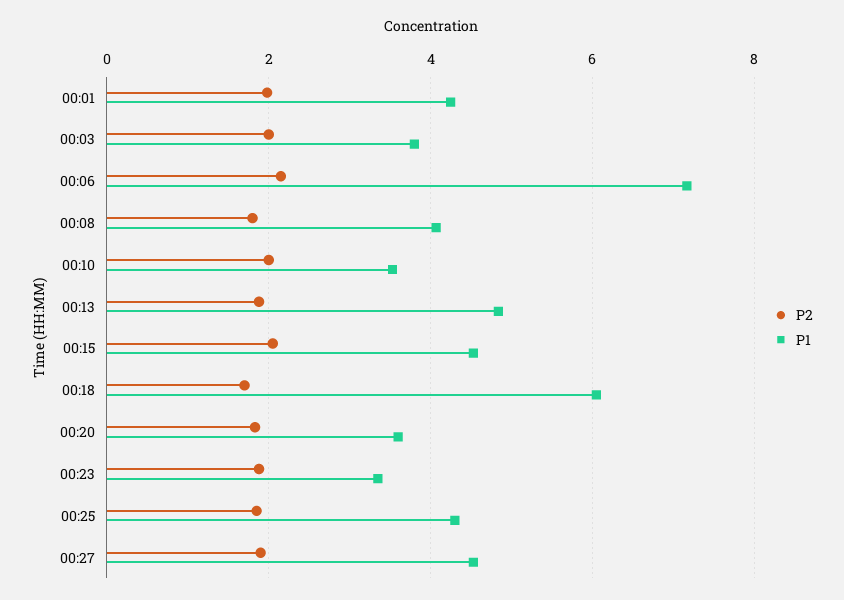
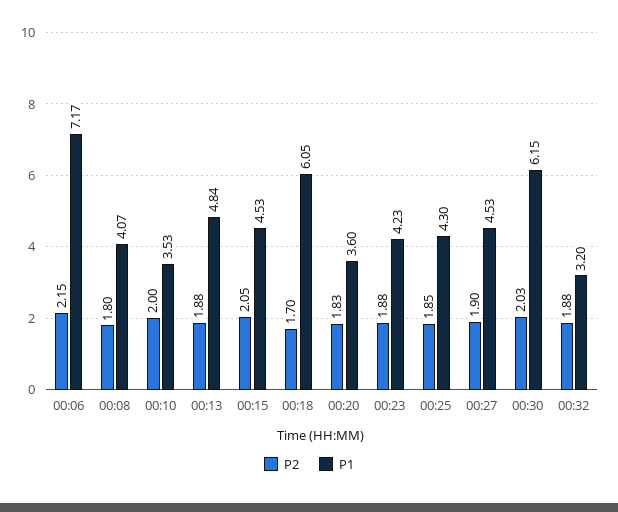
P2, 00:01: 2 -> none
P1, 00:01: 4.2 -> none
P2, 00:03: 2 -> none
P1, 00:03: 3.8 -> none
P1, 00:23: 3.4 -> 4.23
P2, 00:30: none -> 2.03
P1, 00:30: none -> 6.15
P2, 00:32: none -> 1.88
P1, 00:32: none -> 3.2

